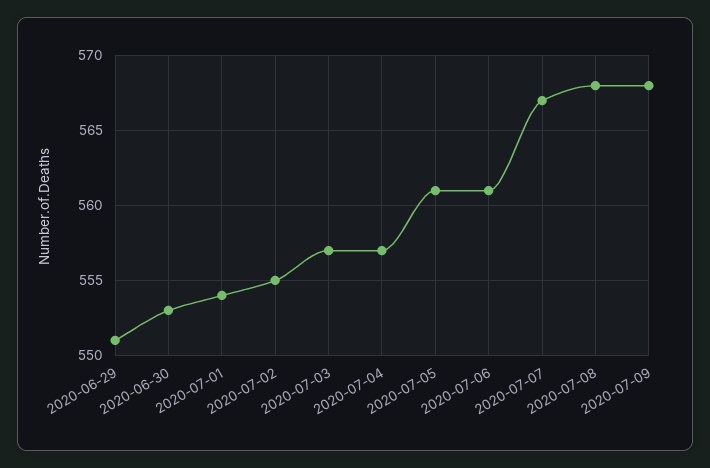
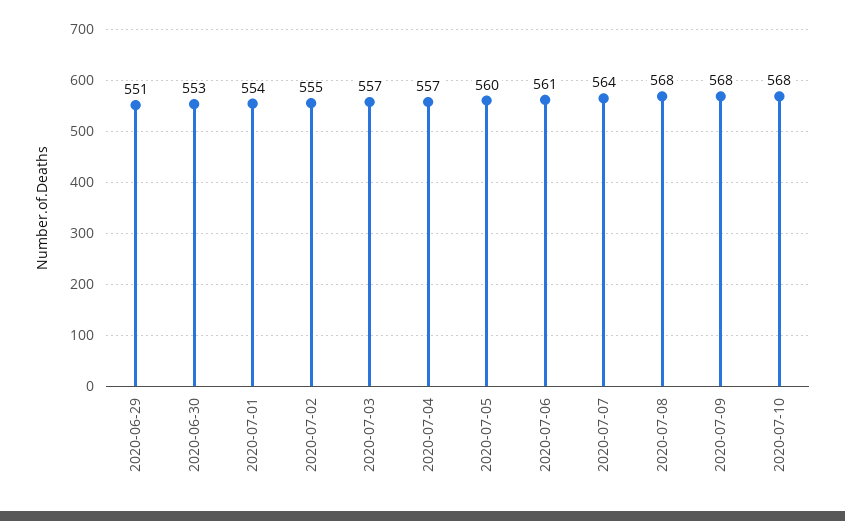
2020-07-05: 561 -> 560
2020-07-07: 567 -> 564
2020-07-10: none -> 568

